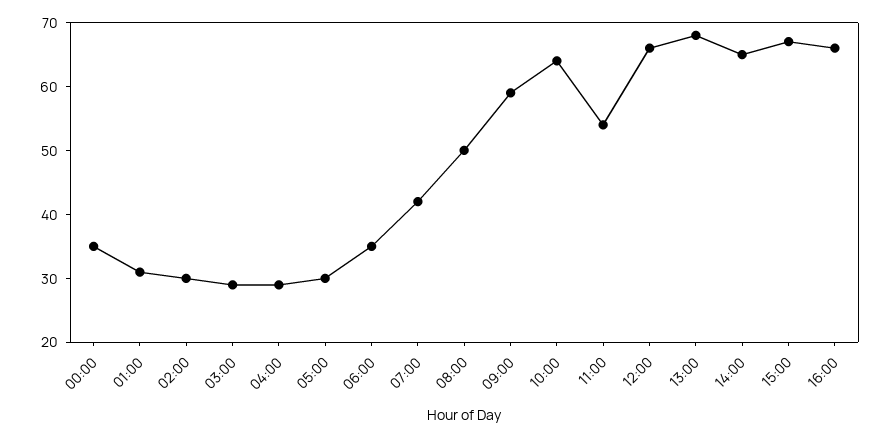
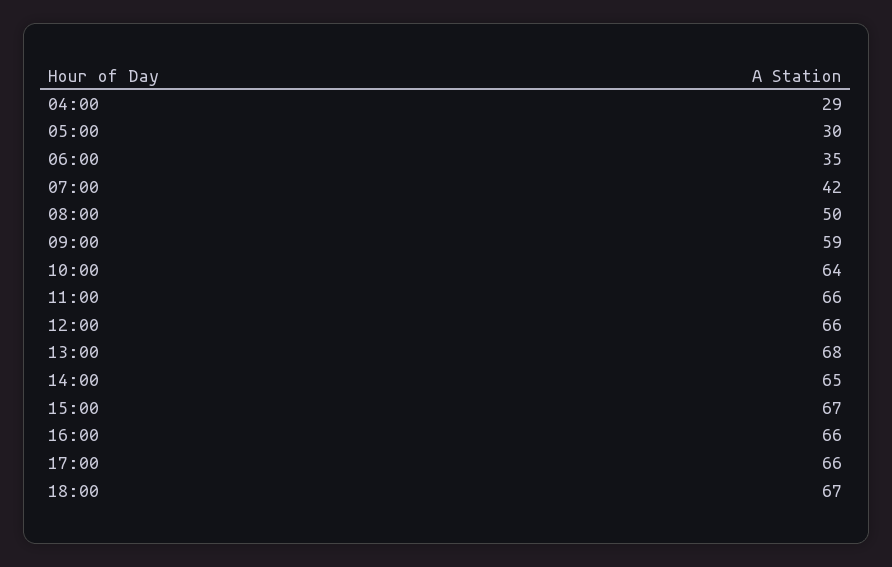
00:00: 35 -> none
01:00: 30 -> none
02:00: 30 -> none
03:00: 30 -> none
11:00: 55 -> 66
17:00: none -> 66
18:00: none -> 67

